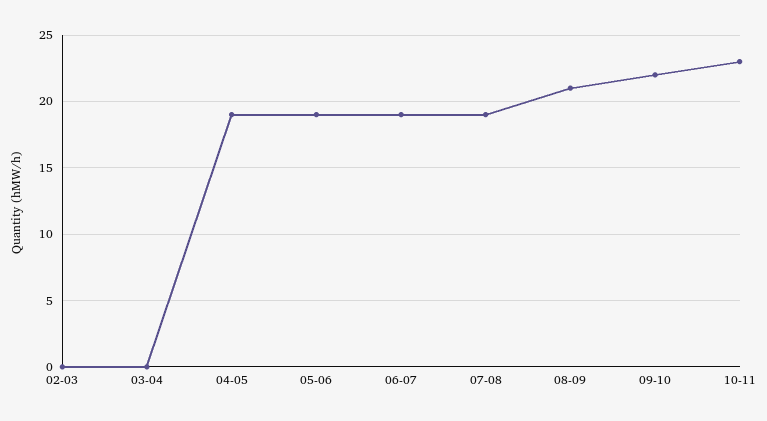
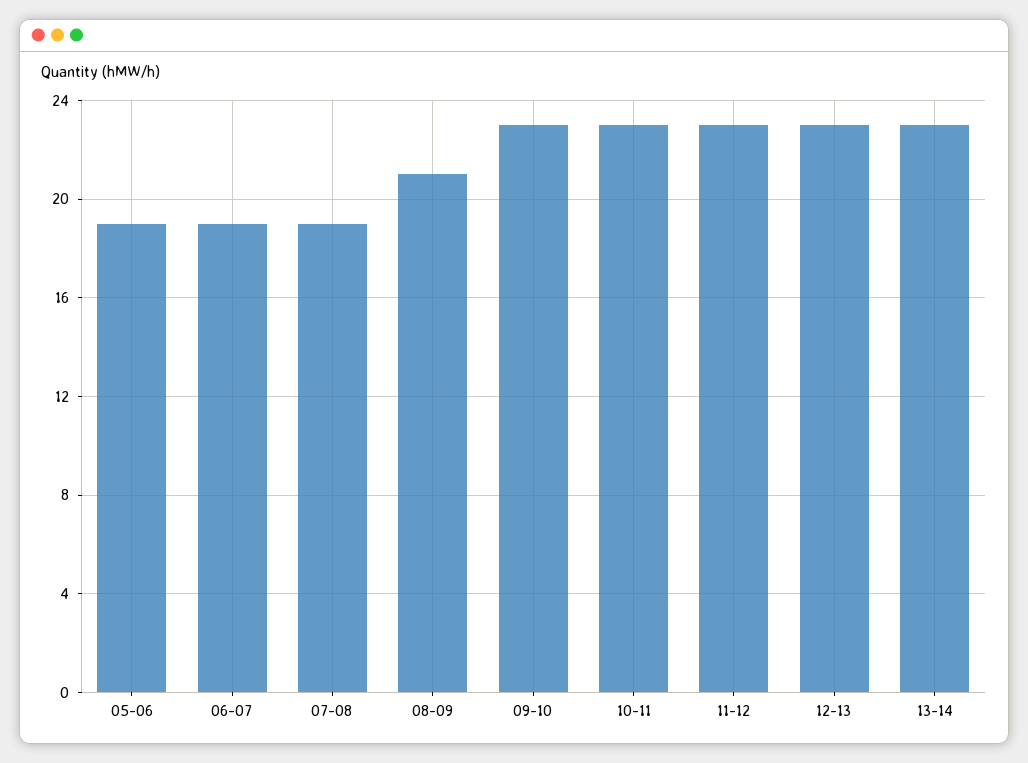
02-03: 0 -> none
03-04: 0 -> none
04-05: 19 -> none
09-10: 22 -> 23
11-12: none -> 23
12-13: none -> 23
13-14: none -> 23

